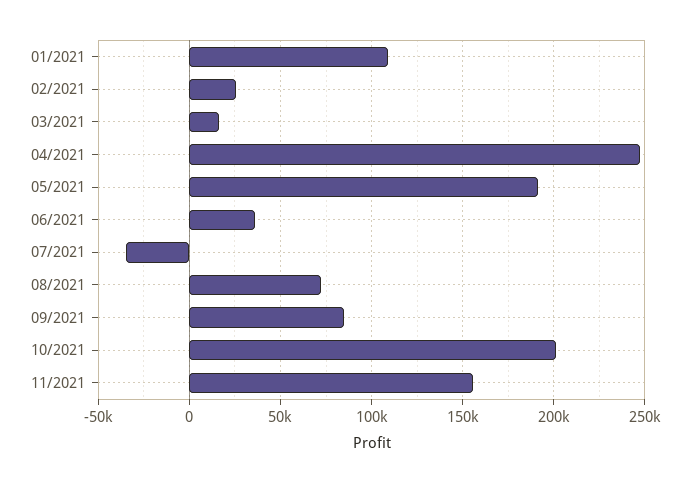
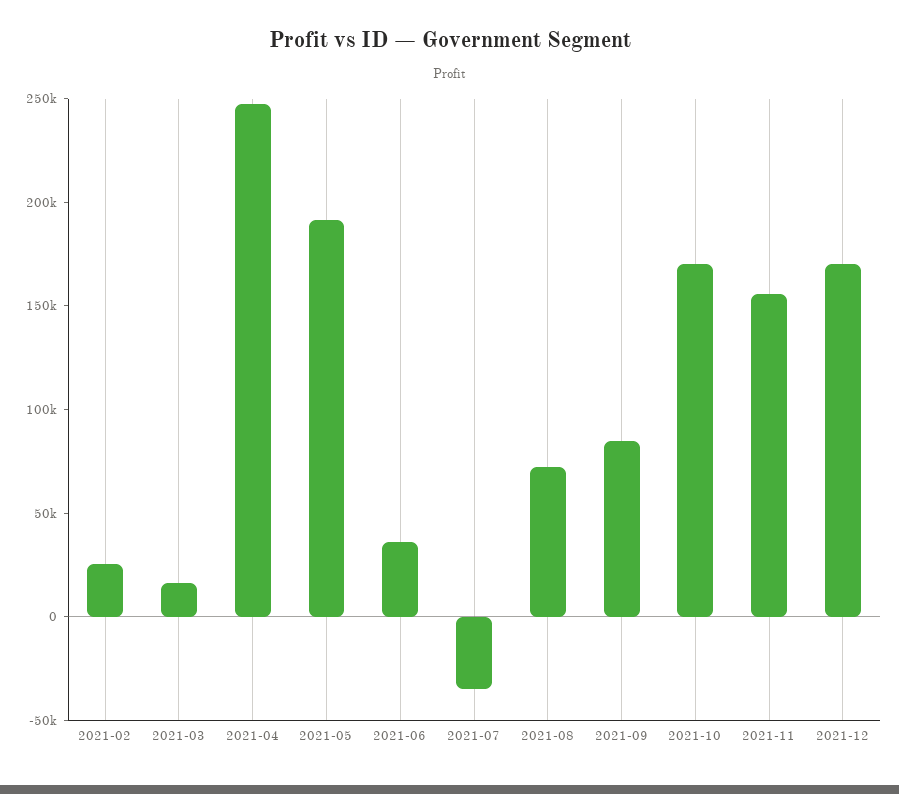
01/2021: 110000 -> none
10/2021: 200000 -> 170000
2021-12: none -> 170000

